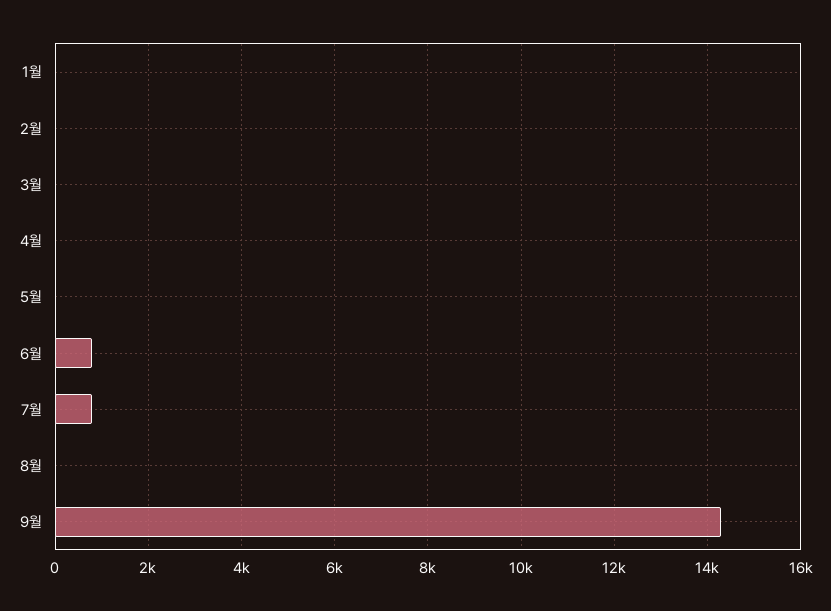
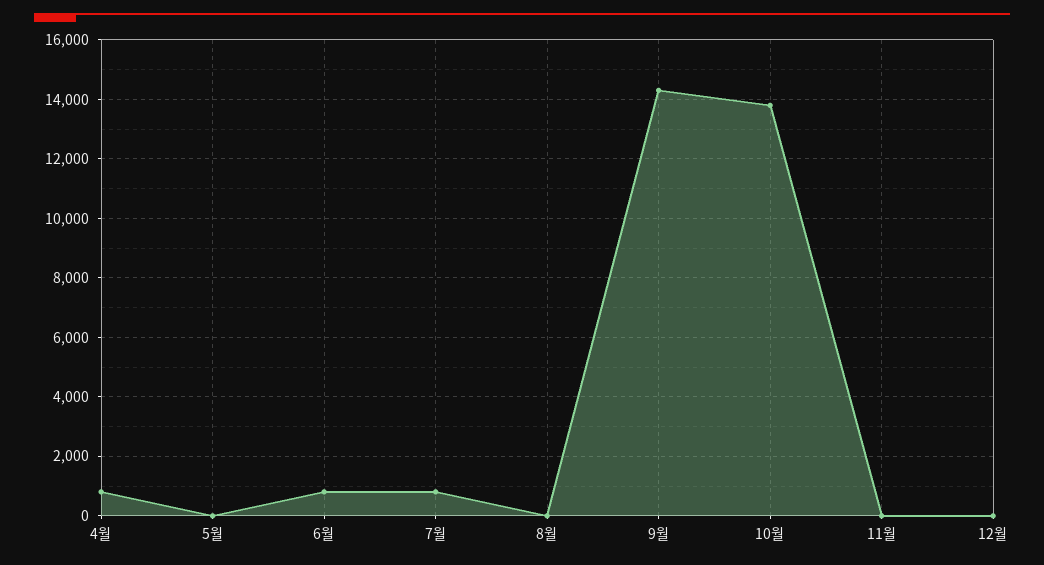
1월: 0 -> none
2월: 0 -> none
3월: 0 -> none
4월: 0 -> 750
10월: none -> 13750
11월: none -> 0
12월: none -> 0

